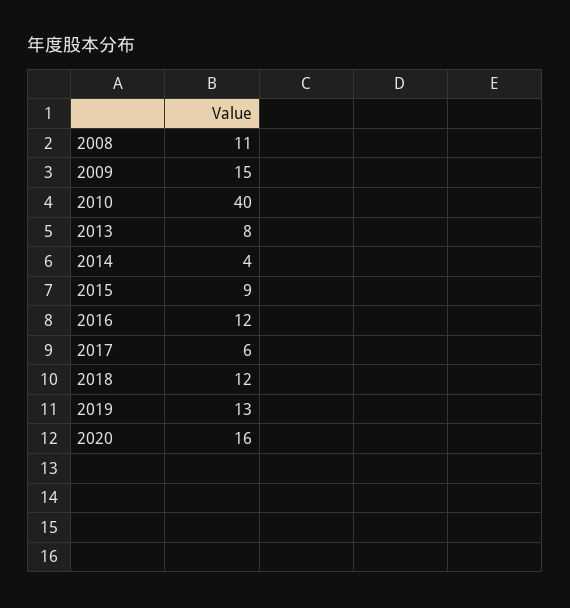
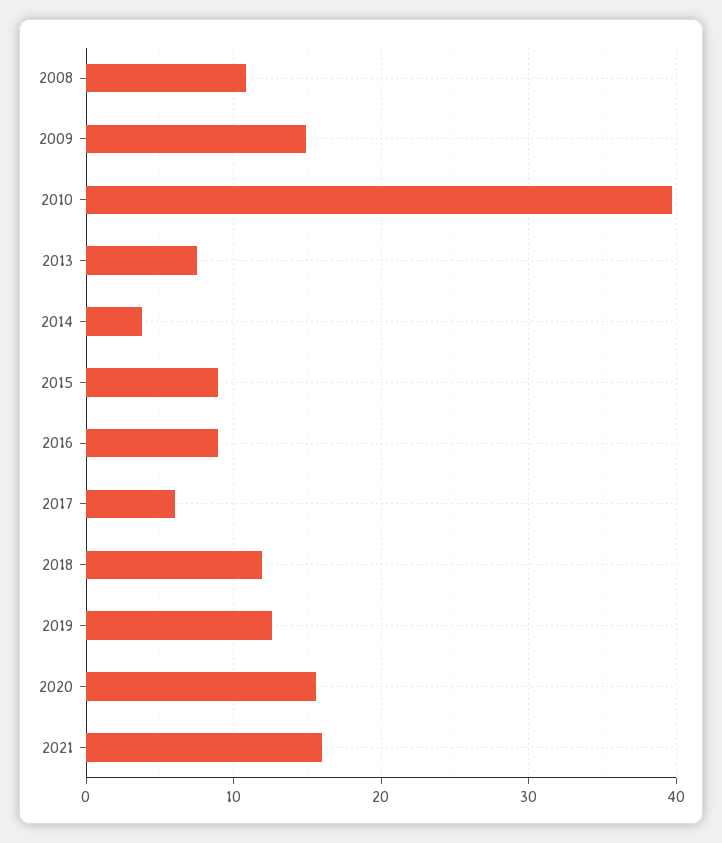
2016: 12 -> 9
2021: none -> 16

